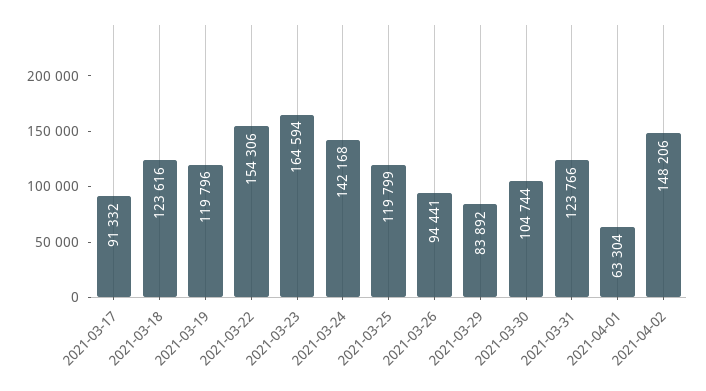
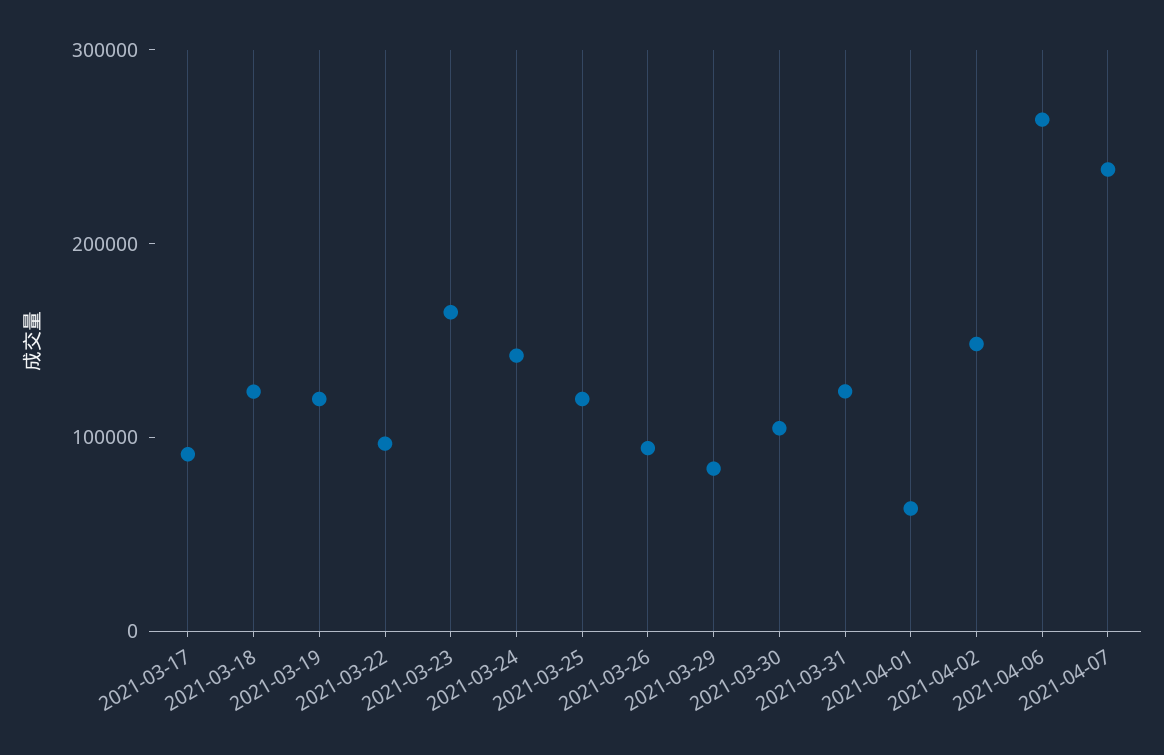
2021-03-22: 154306 -> 100000
2021-04-06: none -> 260000
2021-04-07: none -> 240000

